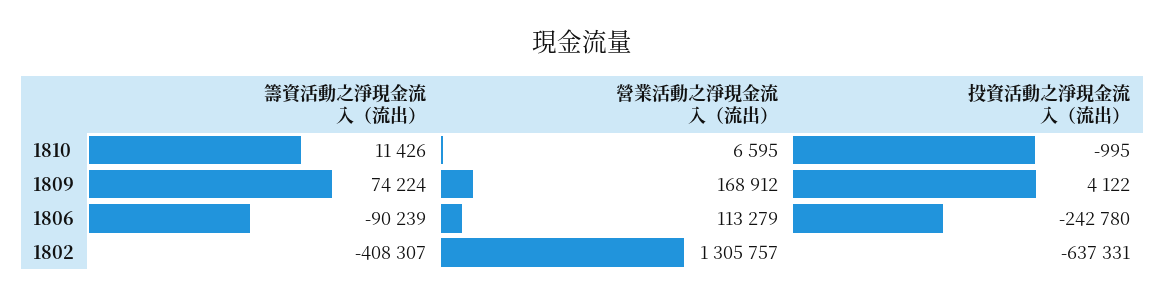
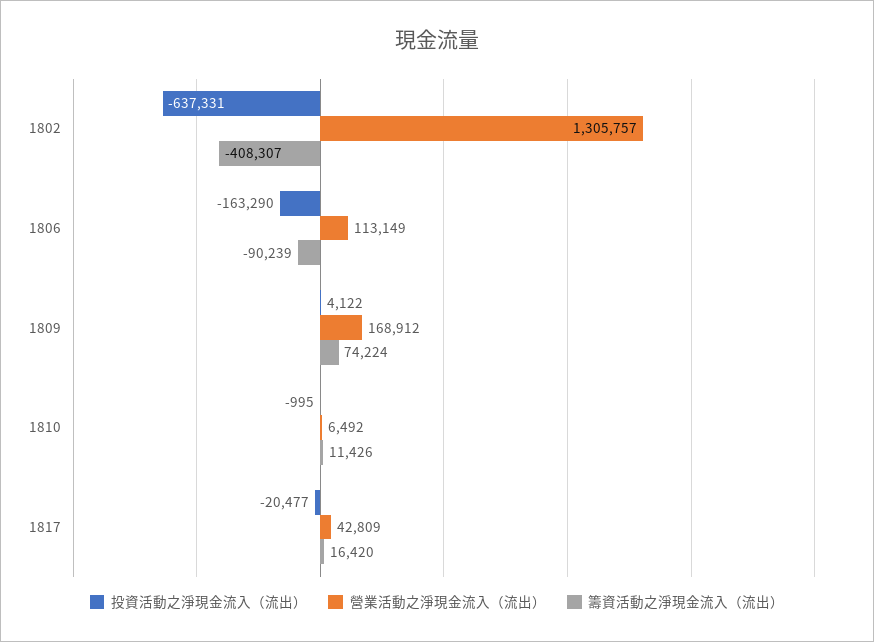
營業活動之淨現金流入（流出）, 1810: 6595 -> 6492
營業活動之淨現金流入（流出）, 1806: 113279 -> 113149
投資活動之淨現金流入（流出）, 1806: -242780 -> -163290
投資活動之淨現金流入（流出）, 1817: none -> -20477
營業活動之淨現金流入（流出）, 1817: none -> 42809
籌資活動之淨現金流入（流出）, 1817: none -> 16420

